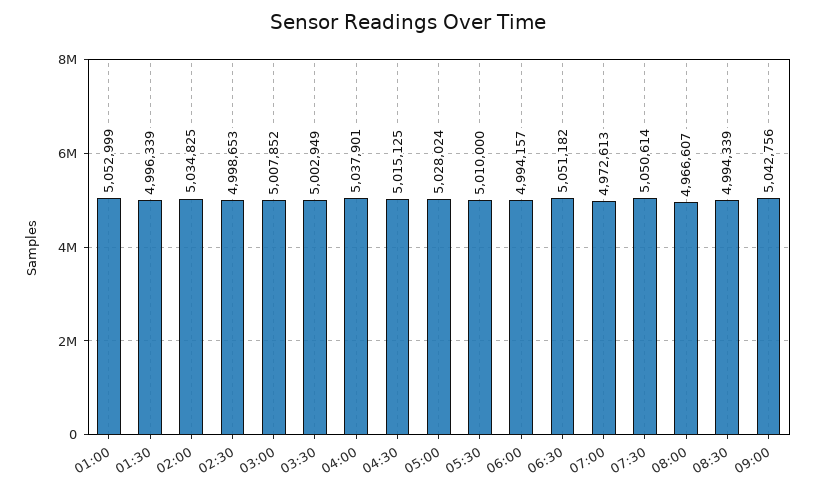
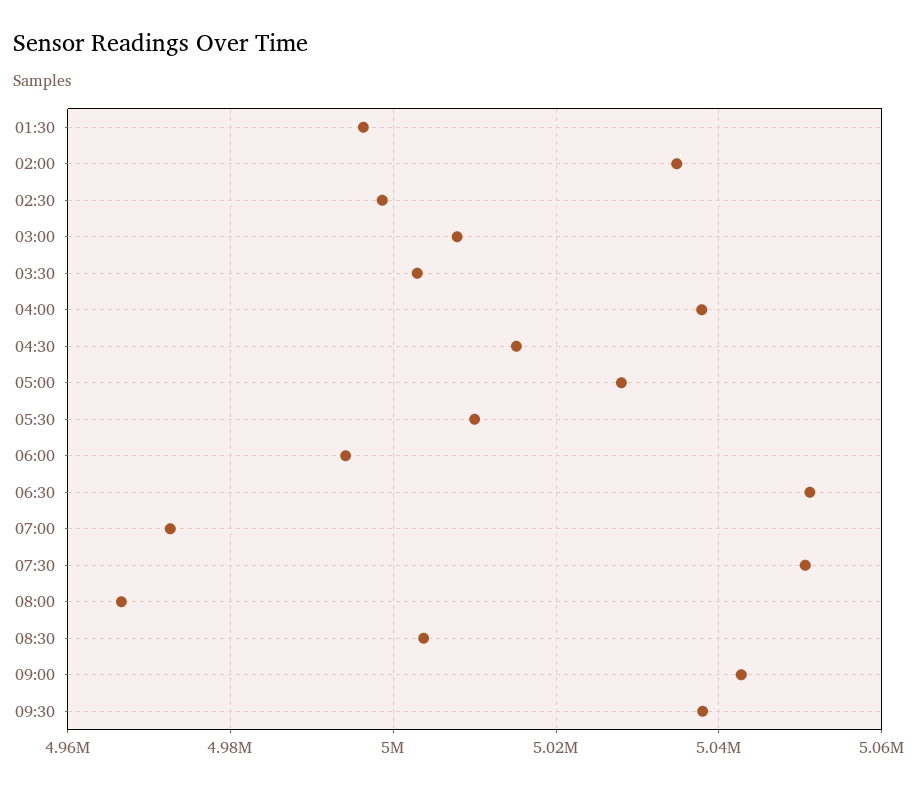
01:00: 5052999 -> none
08:30: 4994339 -> 5004000
09:30: none -> 5038000

